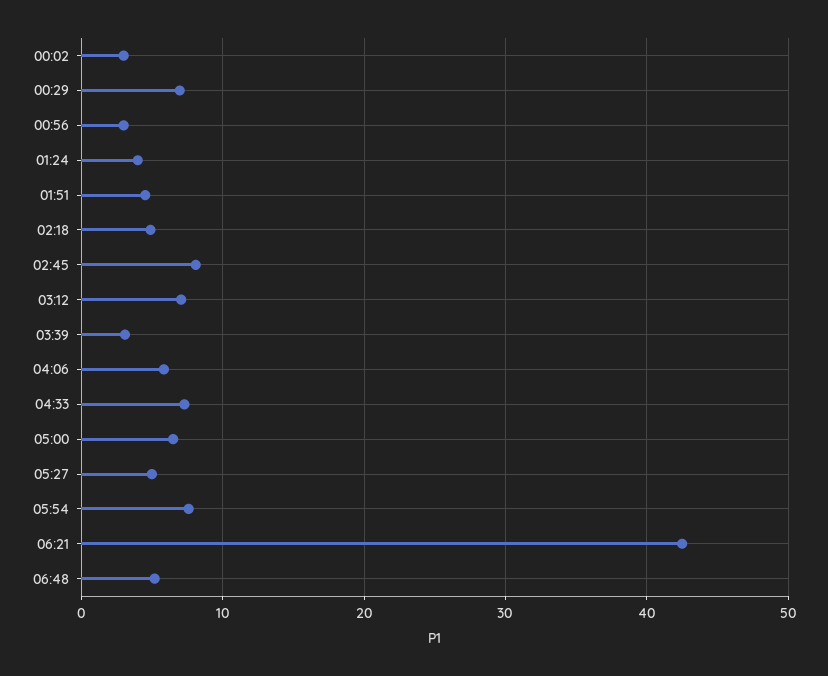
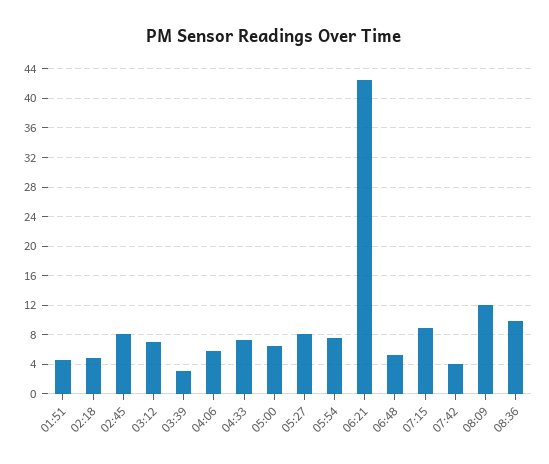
00:02: 3 -> none
00:29: 7 -> none
00:56: 3 -> none
01:24: 4 -> none
05:27: 5 -> 8
07:15: none -> 9
07:42: none -> 4
08:09: none -> 12
08:36: none -> 10

